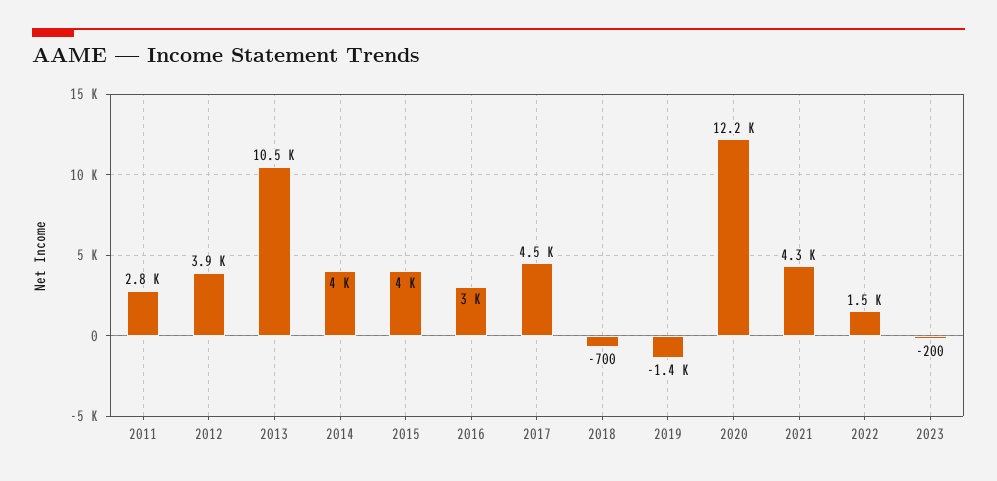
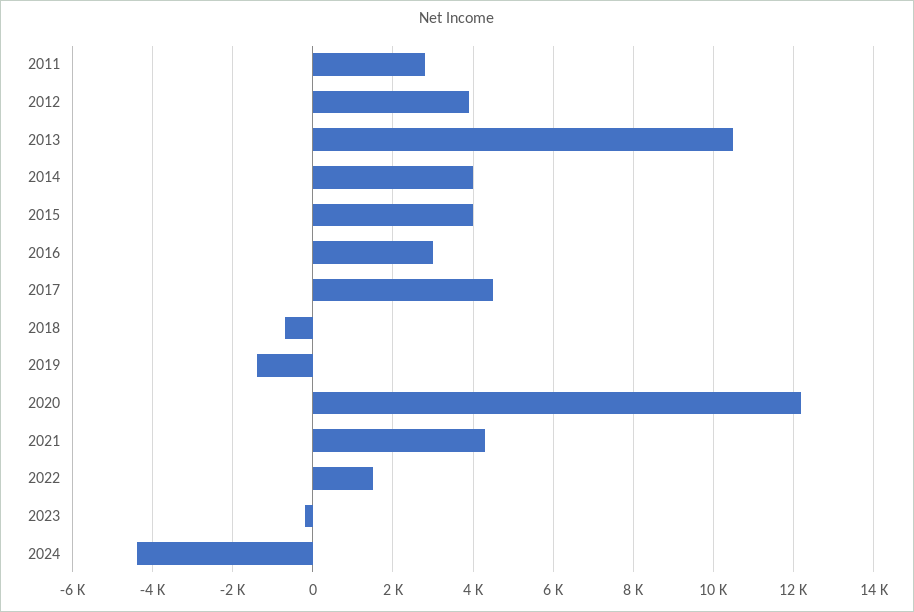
2024: none -> -4400

